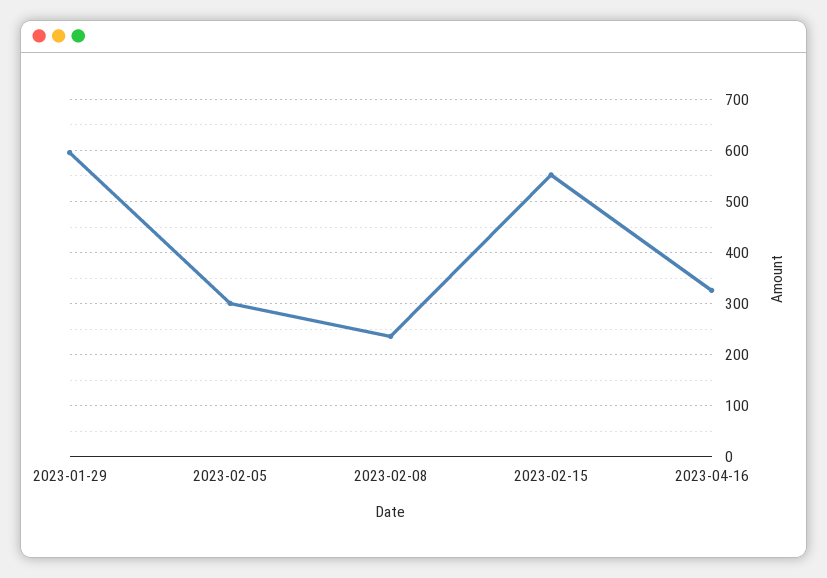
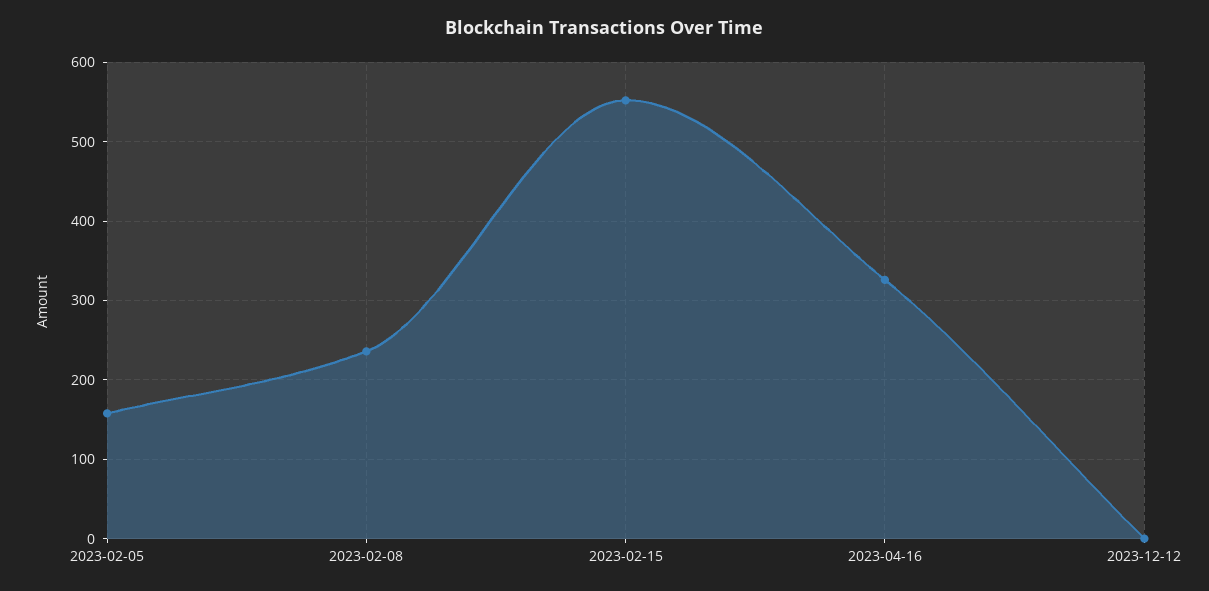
2023-01-29: 600 -> none
2023-02-05: 300 -> 160
2023-12-12: none -> 0

